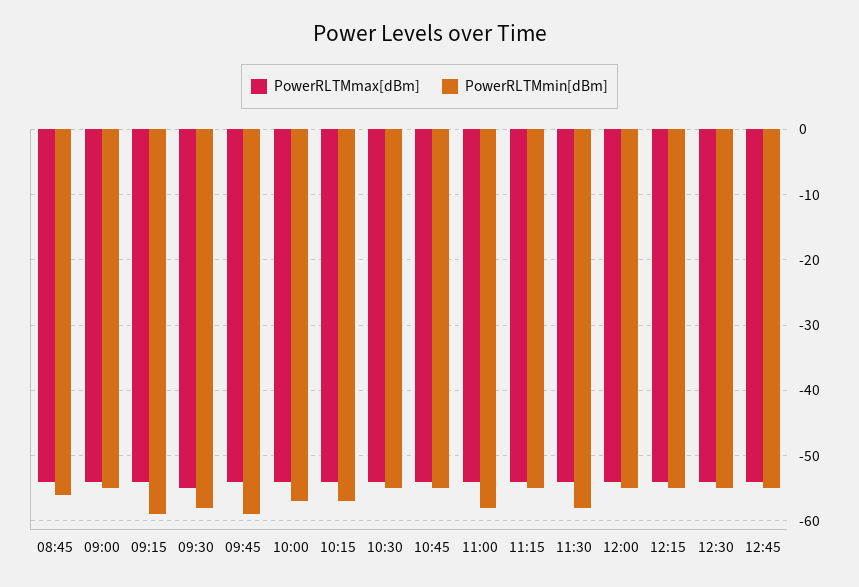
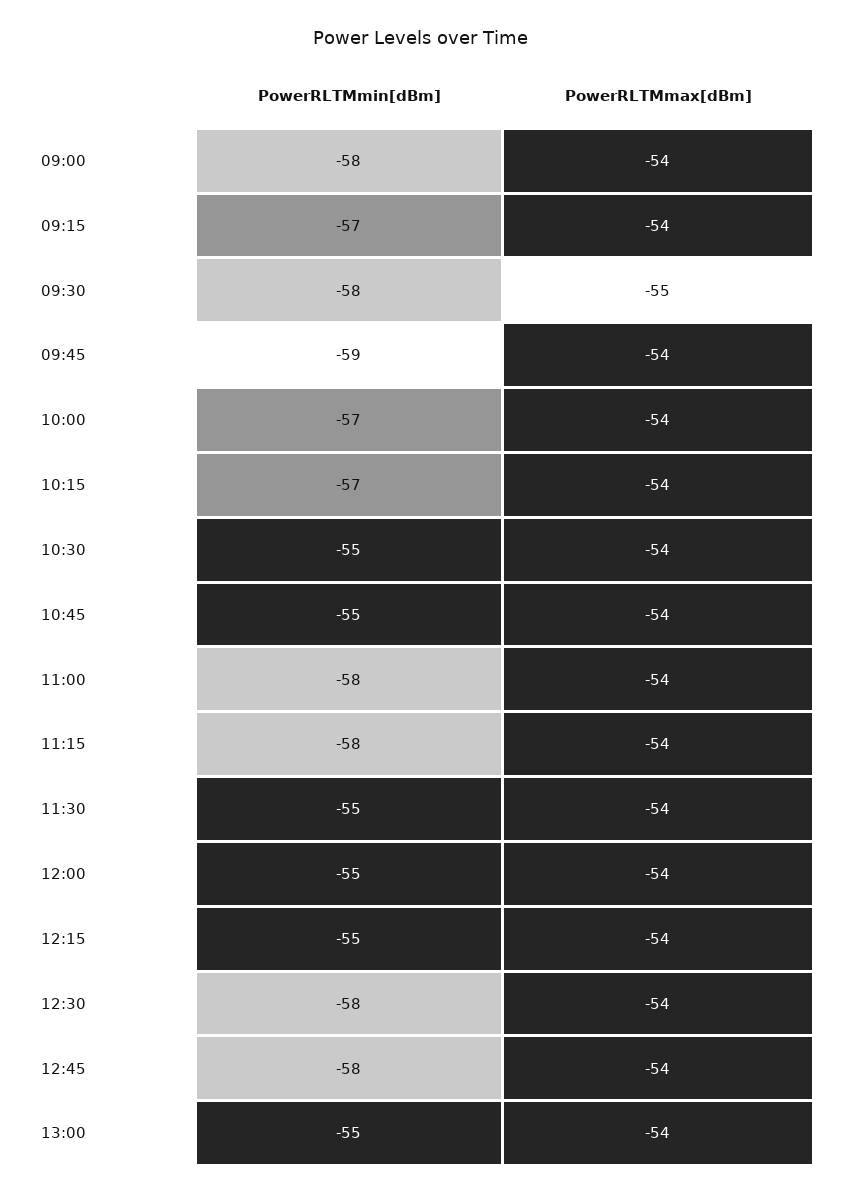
PowerRLTMmax[dBm], 08:45: -54 -> none
PowerRLTMmin[dBm], 08:45: -56 -> none
PowerRLTMmin[dBm], 09:00: -55 -> -58
PowerRLTMmin[dBm], 09:15: -59 -> -57
PowerRLTMmin[dBm], 11:15: -55 -> -58
PowerRLTMmin[dBm], 11:30: -58 -> -55
PowerRLTMmin[dBm], 12:30: -55 -> -58
PowerRLTMmin[dBm], 12:45: -55 -> -58
PowerRLTMmin[dBm], 13:00: none -> -55
PowerRLTMmax[dBm], 13:00: none -> -54

